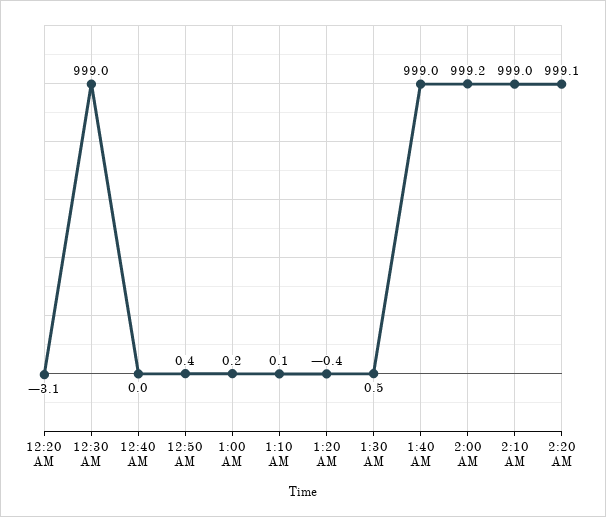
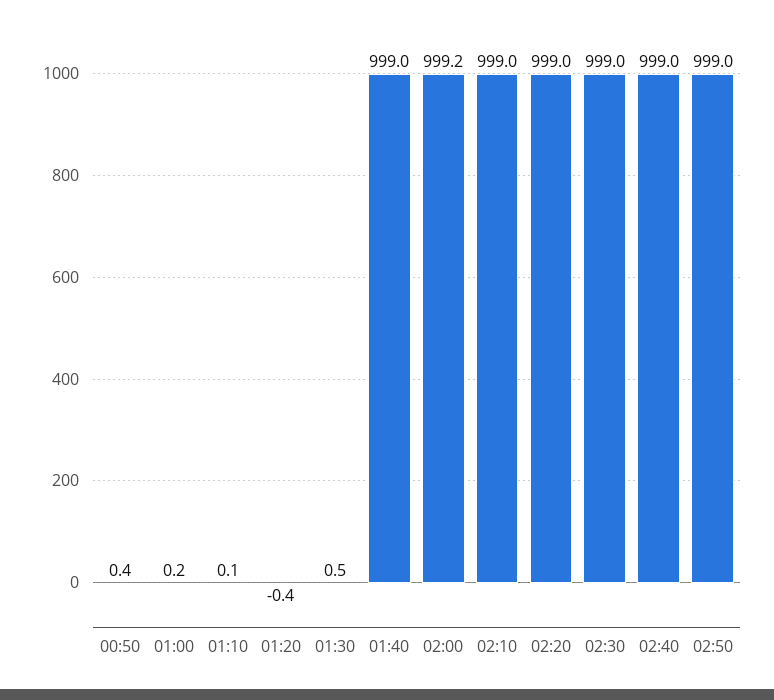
12:20 AM: -3.1 -> none
12:30 AM: 999 -> none
12:40 AM: 0 -> none
2:20 AM: 999.1 -> 999
02:30: none -> 999
02:40: none -> 999
02:50: none -> 999

